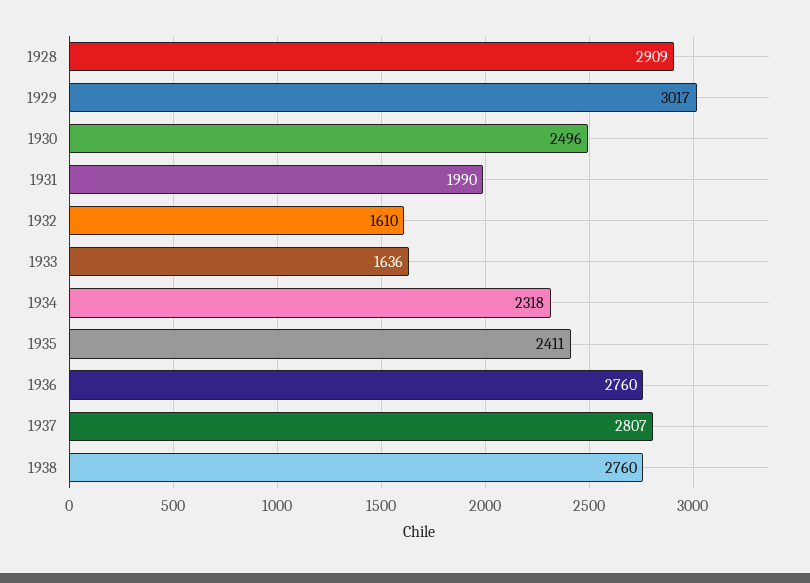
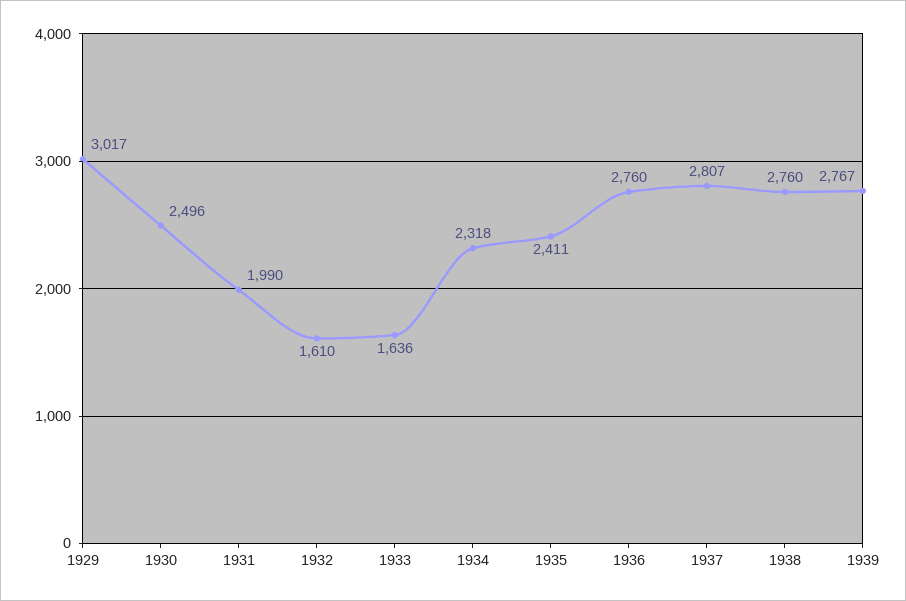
1928: 2909 -> none
1939: none -> 2767

